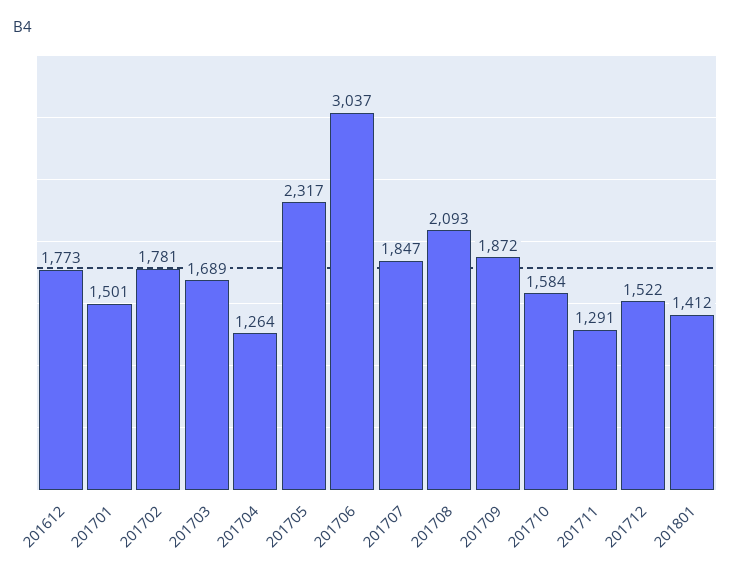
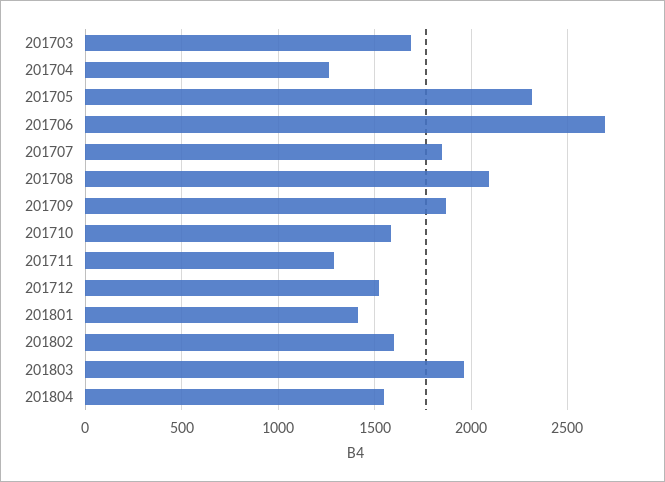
201612: 1773 -> none
201701: 1501 -> none
201702: 1781 -> none
201706: 3037 -> 2700
201802: none -> 1600
201803: none -> 1950
201804: none -> 1550

